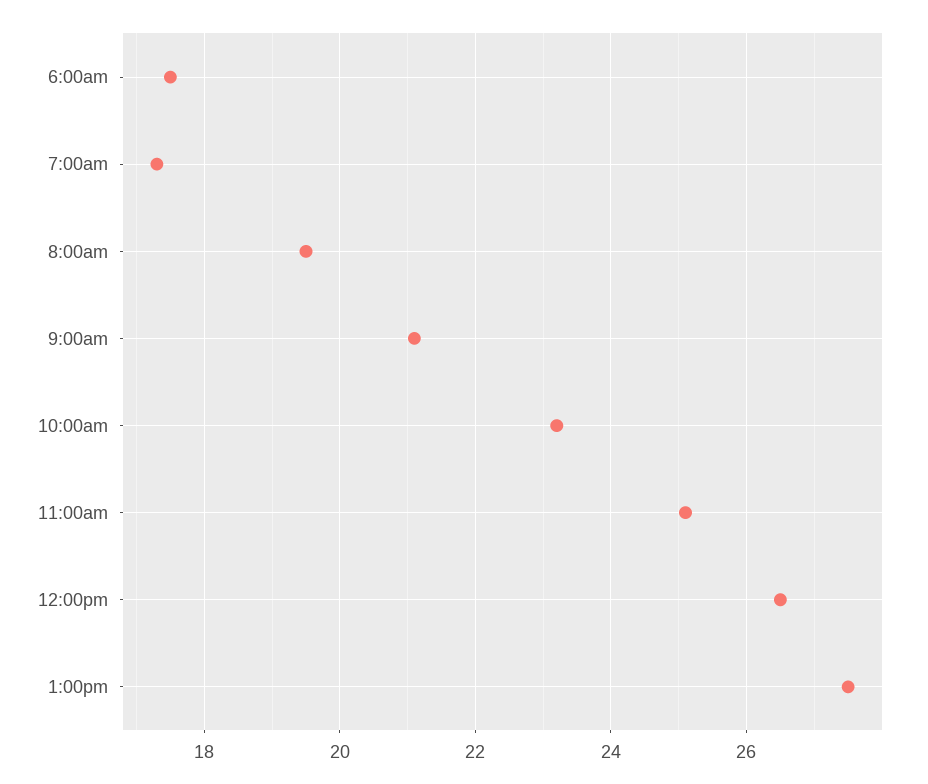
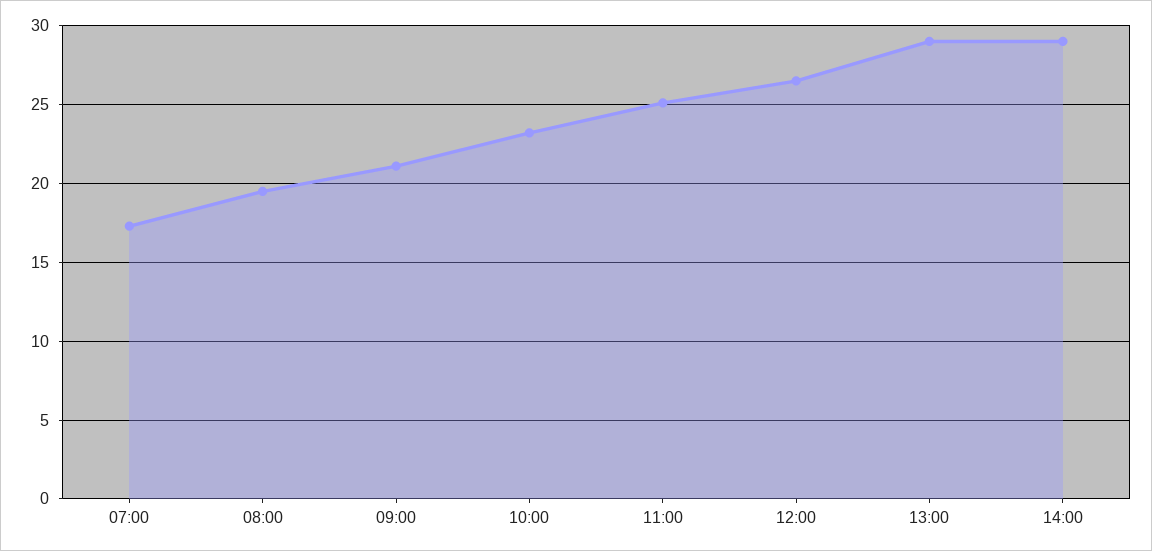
6:00am: 17.5 -> none
1:00pm: 27.5 -> 29
14:00: none -> 29

